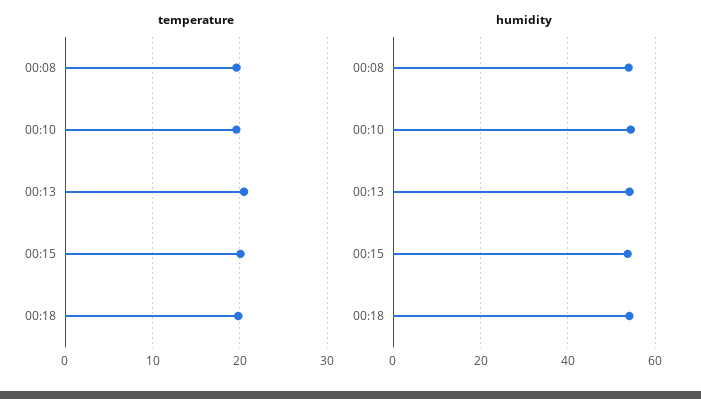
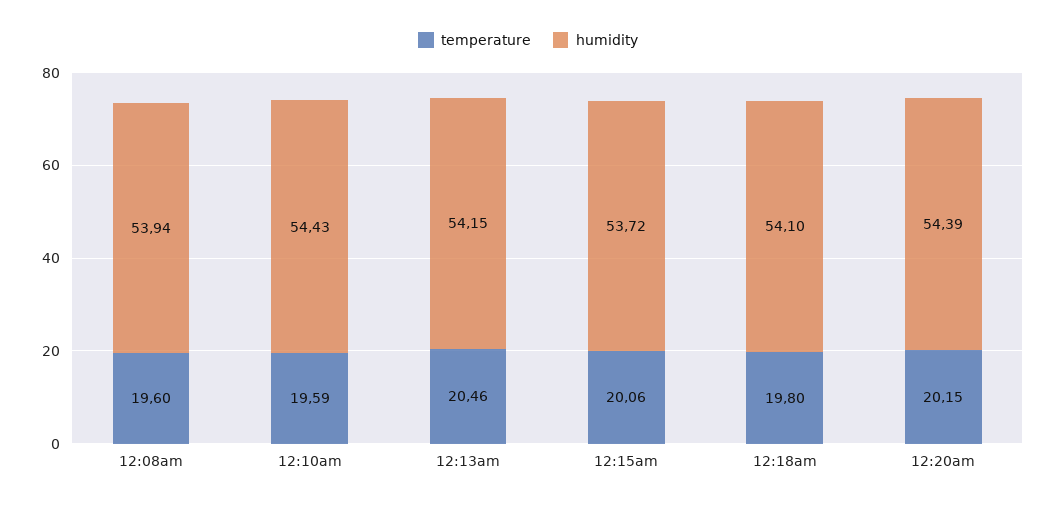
temperature, 12:20am: none -> 20.15
humidity, 12:20am: none -> 54.39

